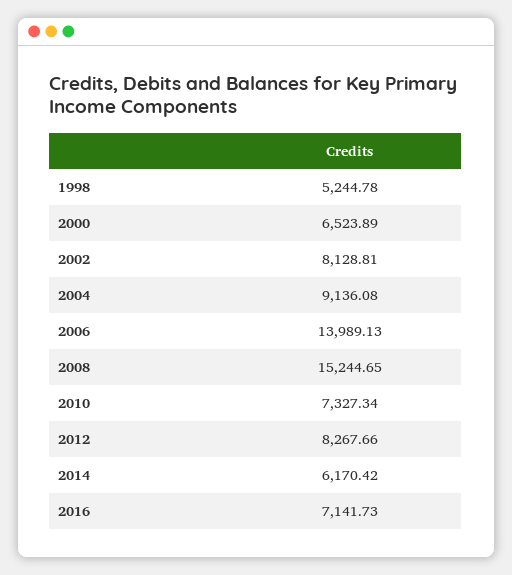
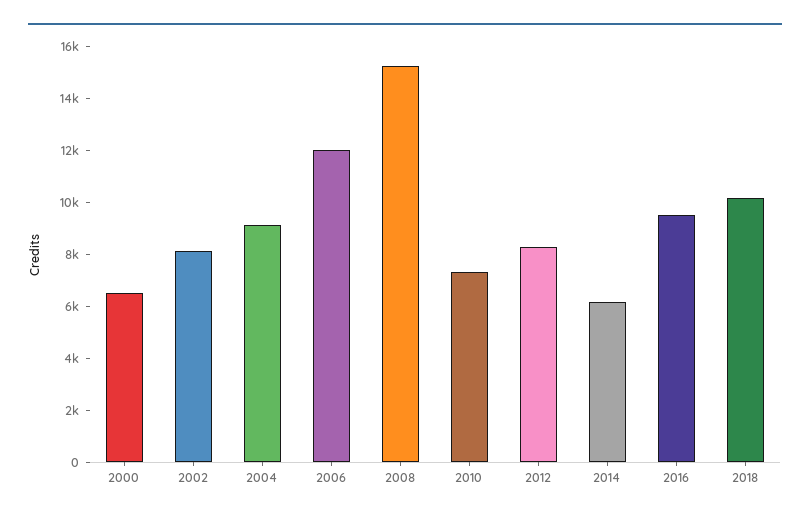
1998: 5244.78 -> none
2006: 13989.13 -> 12000
2016: 7141.73 -> 9500
2018: none -> 10000

